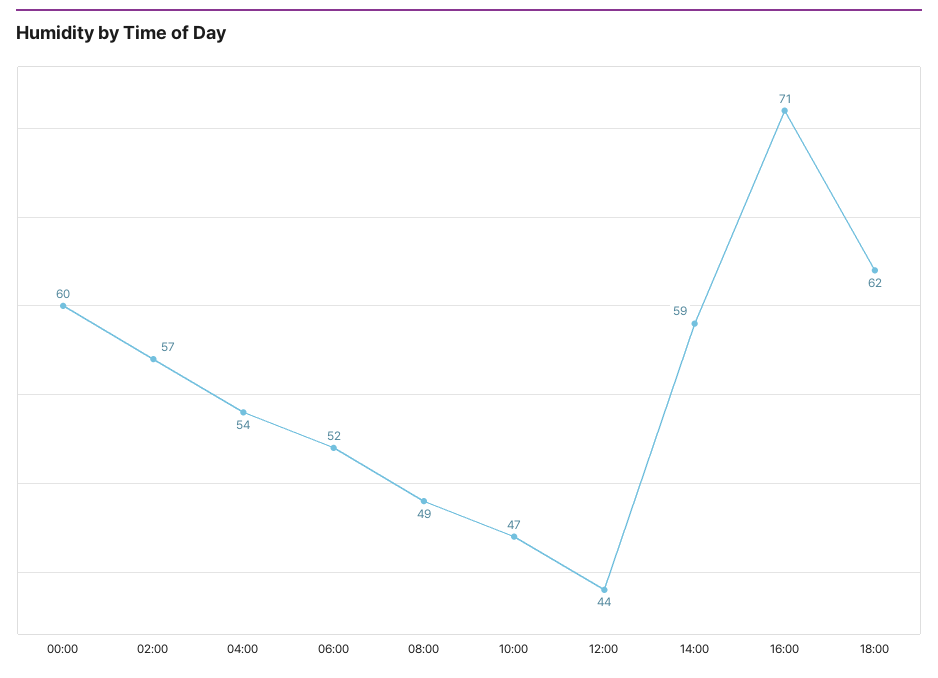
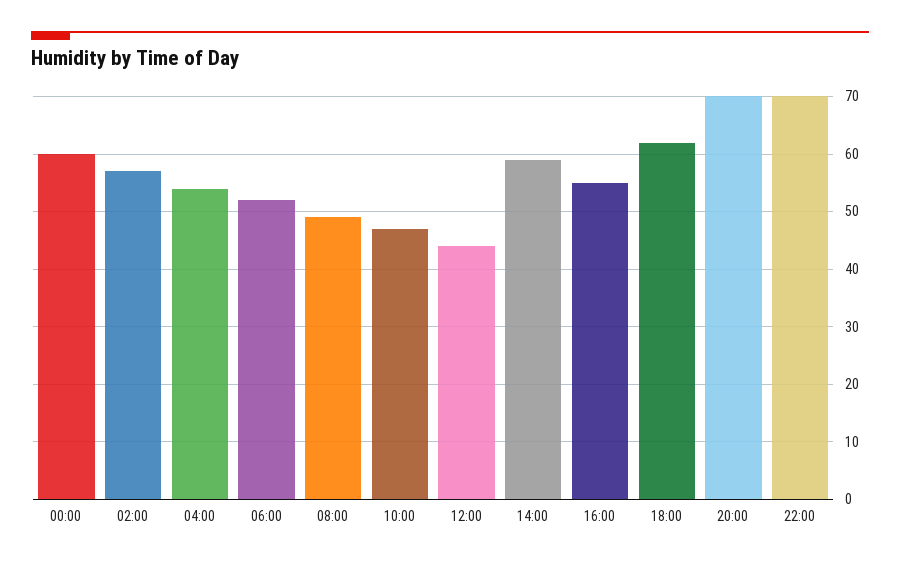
16:00: 71 -> 55
20:00: none -> 70
22:00: none -> 70

